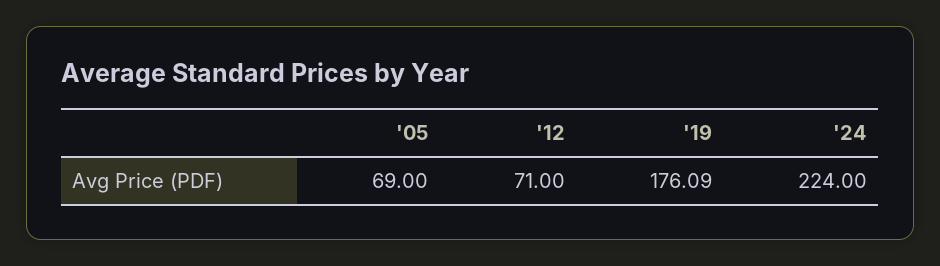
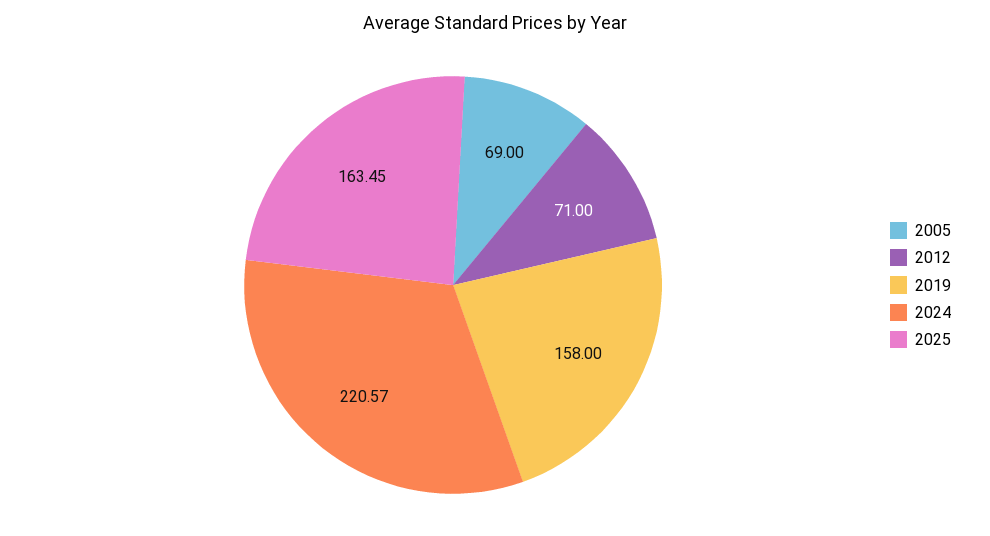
'19: 176.09 -> 158
'24: 224 -> 220.57
2025: none -> 163.45

